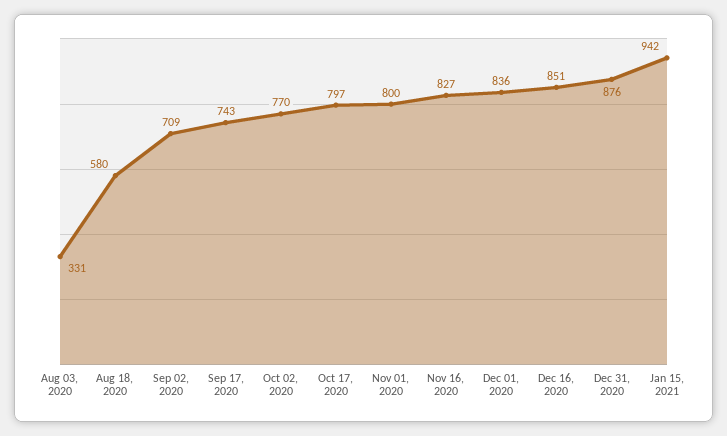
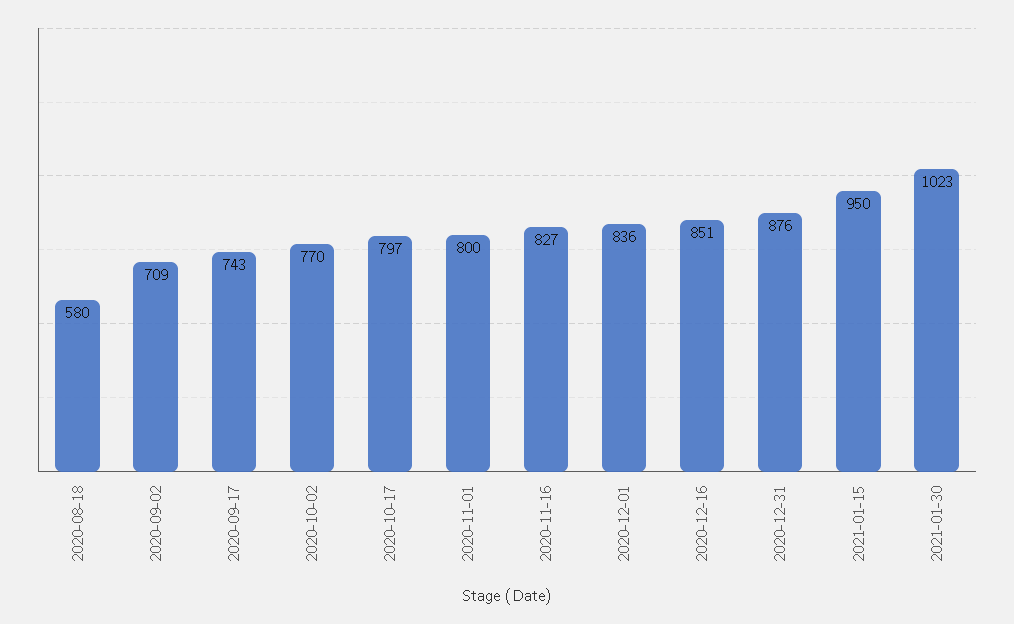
Aug 03, 2020: 331 -> none
Jan 15, 2021: 942 -> 950
2021-01-30: none -> 1023

